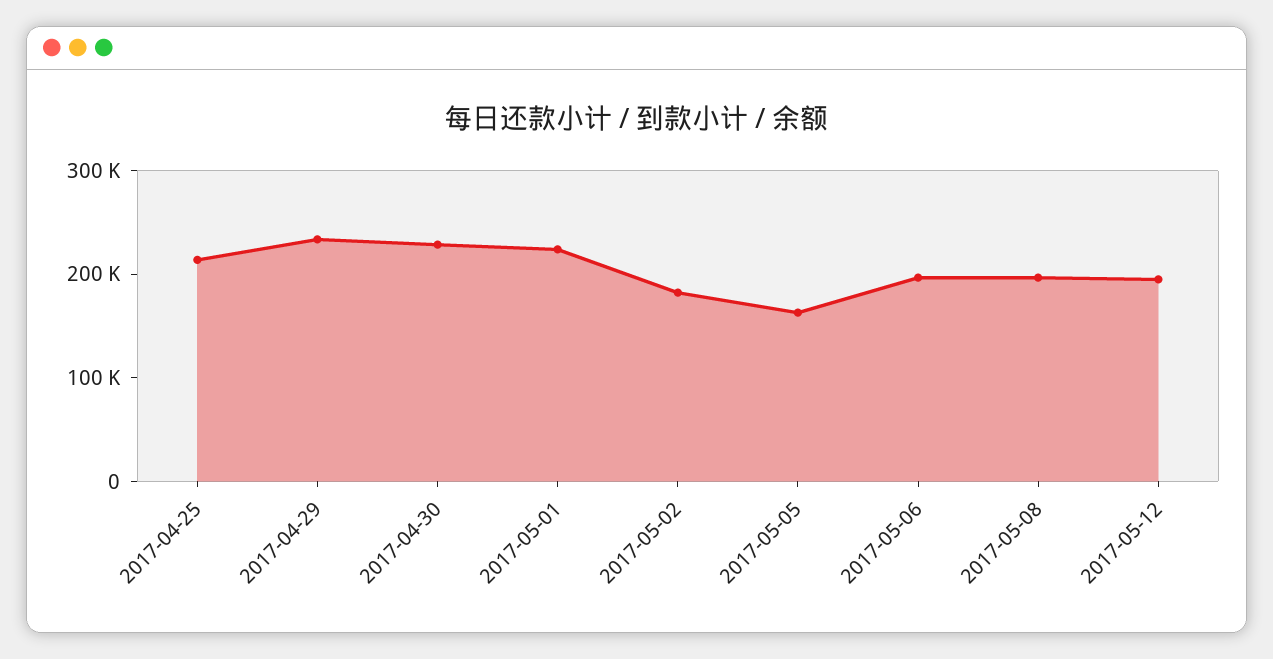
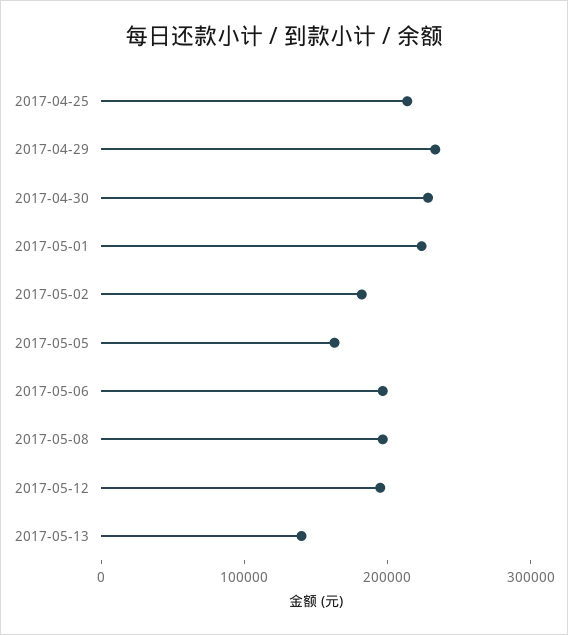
2017-05-13: none -> 140000

